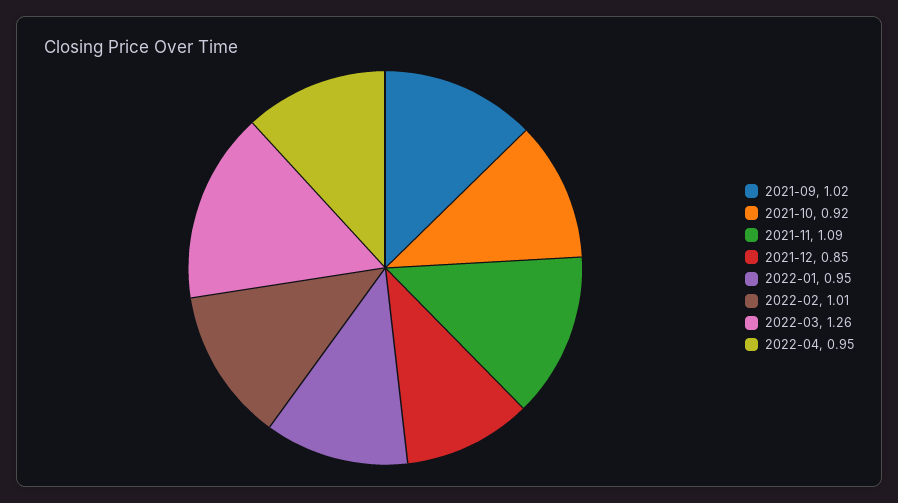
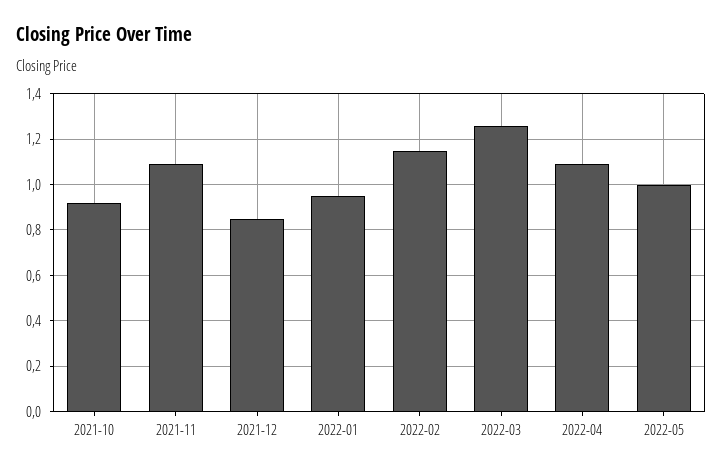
2021-09: 1.02 -> none
2022-02: 1.01 -> 1.15
2022-04: 0.95 -> 1.1
2022-05: none -> 1

